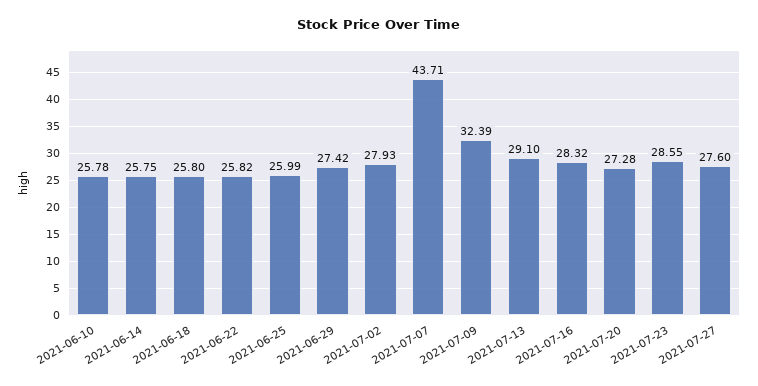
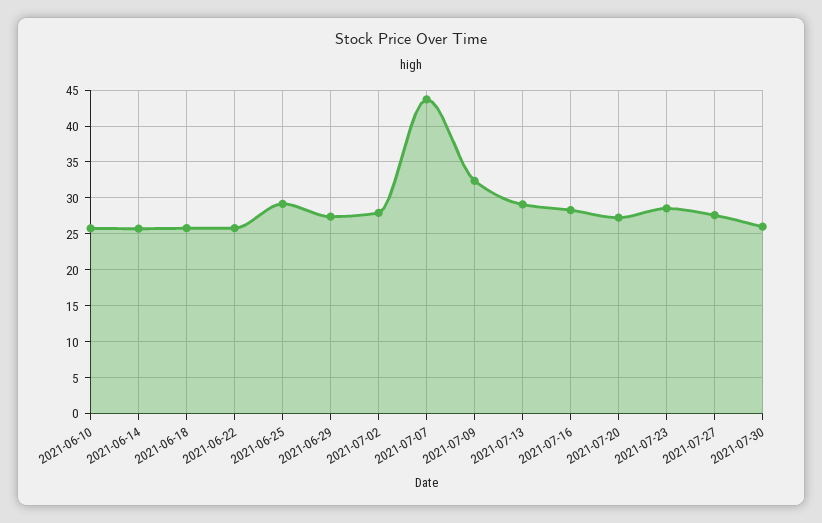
2021-06-25: 25.99 -> 29
2021-07-30: none -> 26

